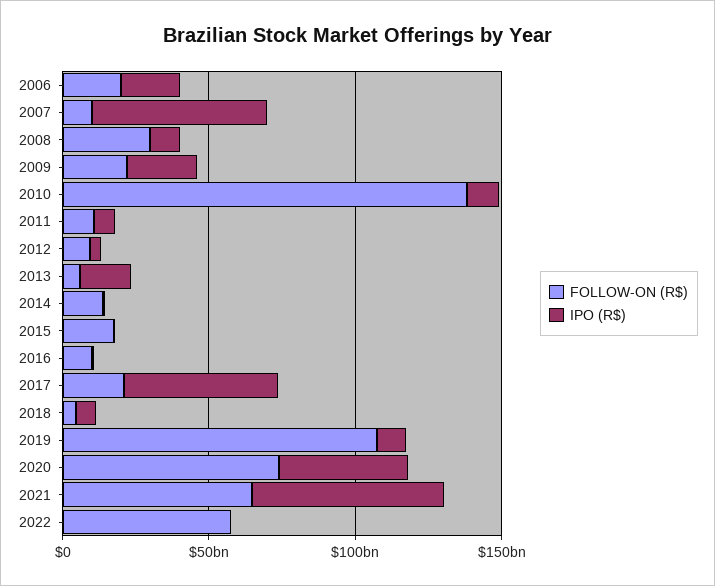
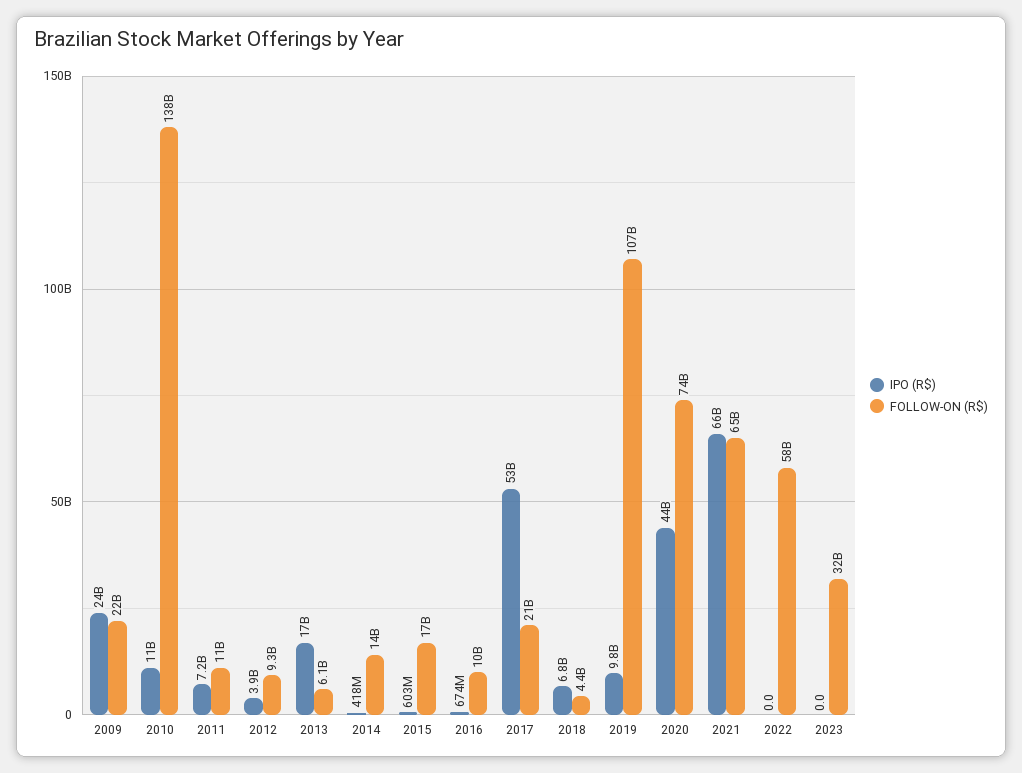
FOLLOW-ON (R$), 2006: 20000000000 -> none
IPO (R$), 2006: 20000000000 -> none
FOLLOW-ON (R$), 2007: 10000000000 -> none
IPO (R$), 2007: 60000000000 -> none
FOLLOW-ON (R$), 2008: 30000000000 -> none
IPO (R$), 2008: 10000000000 -> none
IPO (R$), 2023: none -> 0
FOLLOW-ON (R$), 2023: none -> 32000000000

